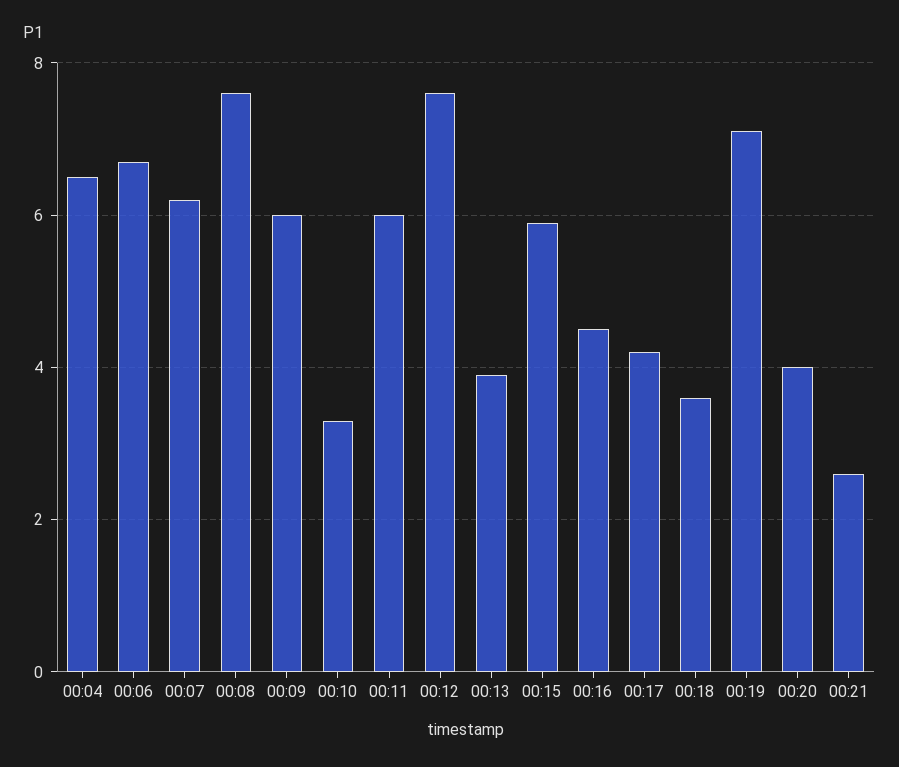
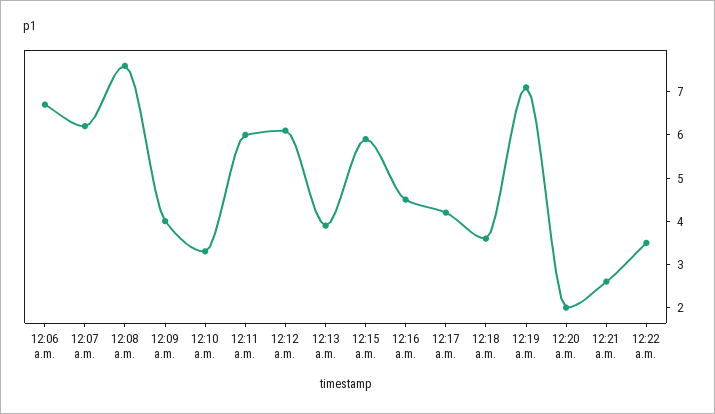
00:04: 6.5 -> none
00:09: 6 -> 4
00:12: 7.5 -> 6
00:20: 4 -> 2
12:22 a.m.: none -> 3.5

